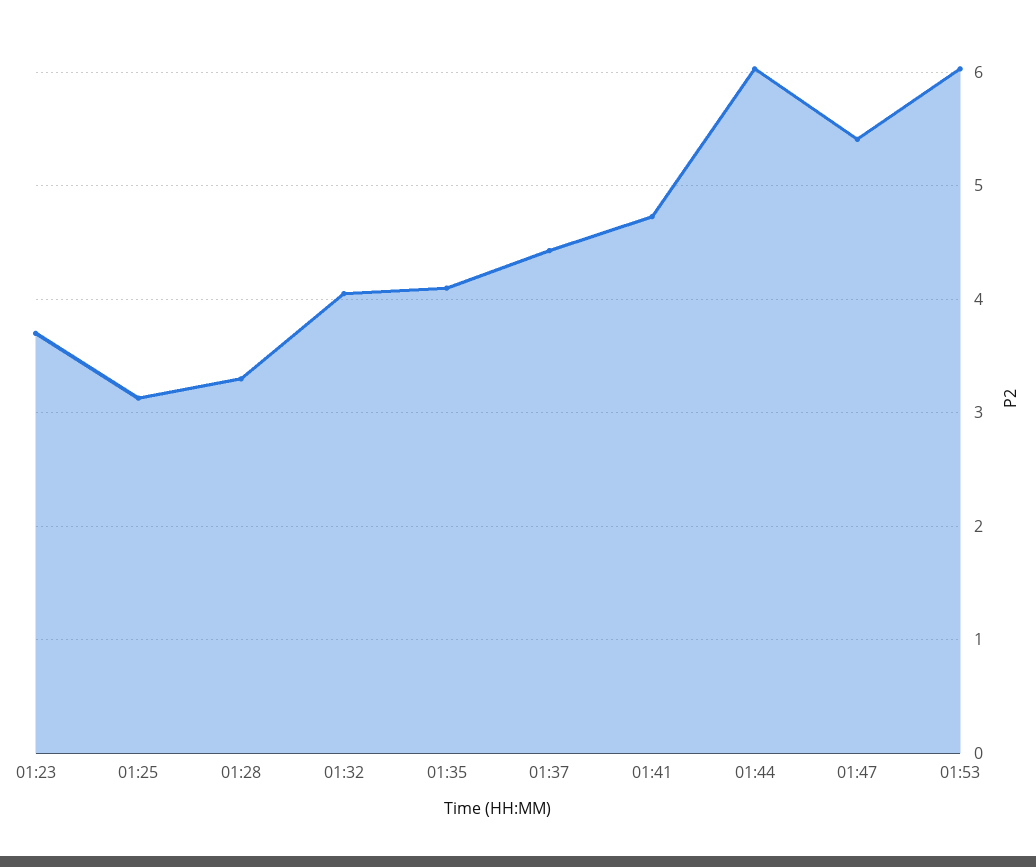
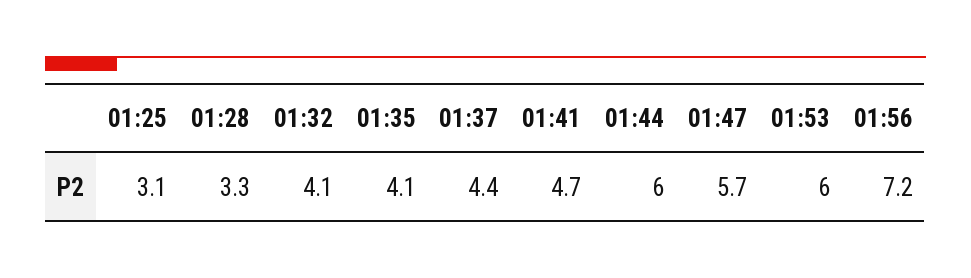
01:23: 3.7 -> none
01:47: 5.4 -> 5.7
01:56: none -> 7.2

